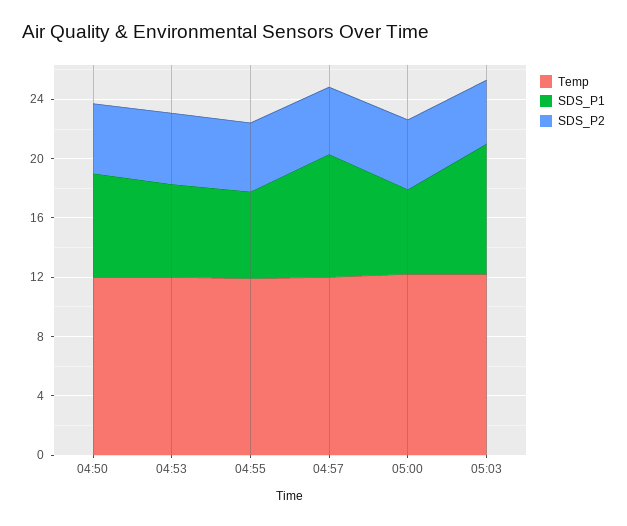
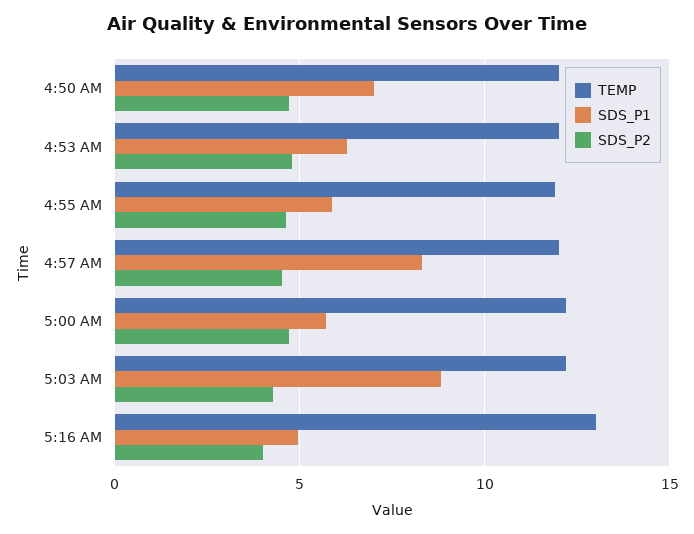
Temp, 5:16 AM: none -> 13
SDS_P1, 5:16 AM: none -> 5
SDS_P2, 5:16 AM: none -> 4

